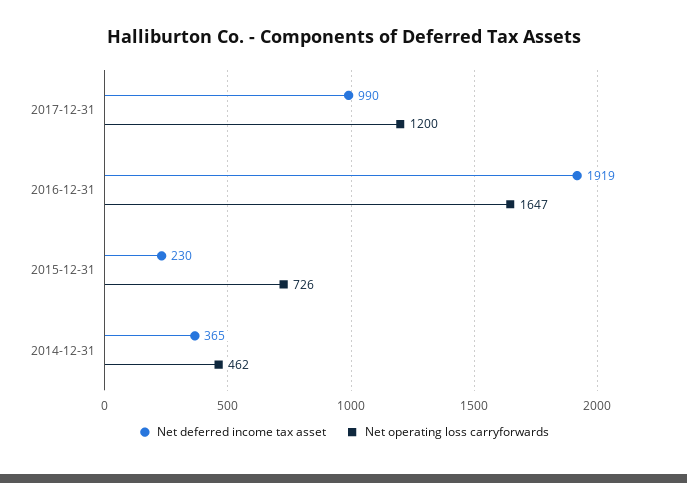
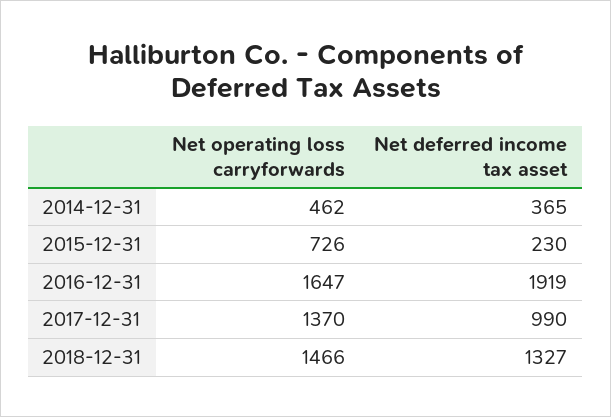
Net operating loss carryforwards, 2017-12-31: 1200 -> 1370
Net operating loss carryforwards, 2018-12-31: none -> 1466
Net deferred income tax asset, 2018-12-31: none -> 1327

